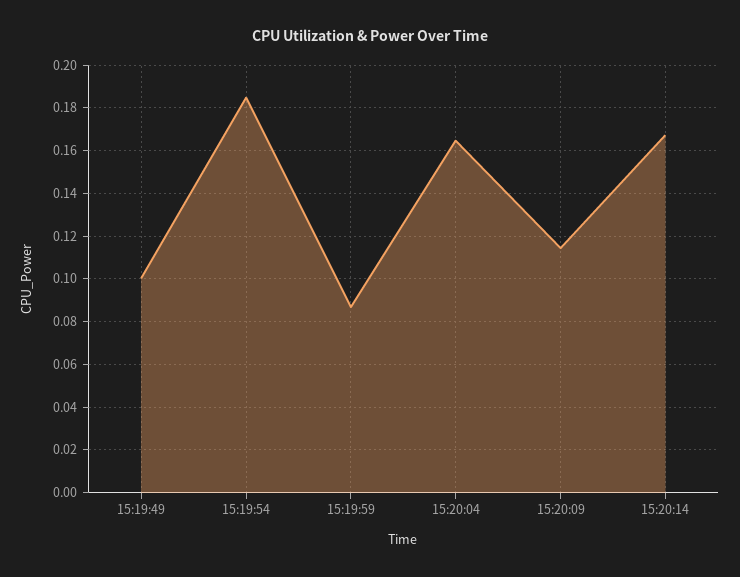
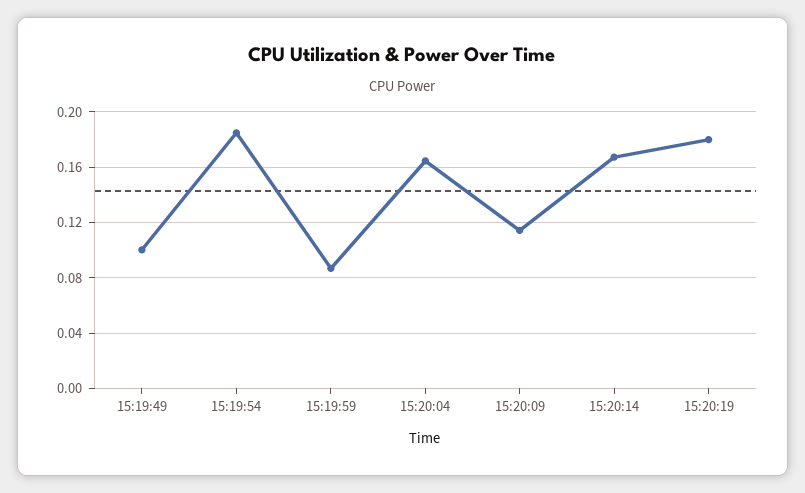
15:20:19: none -> 0.18

